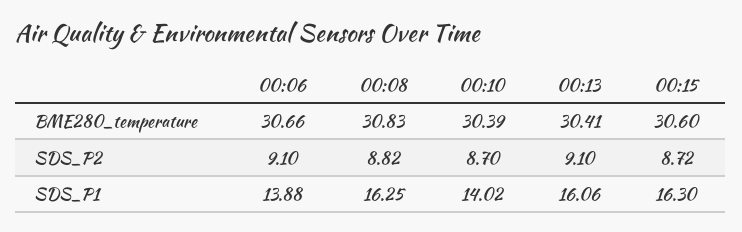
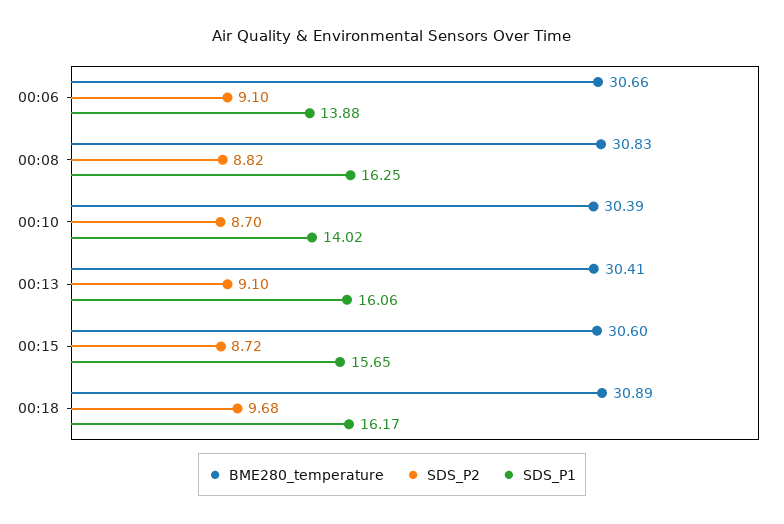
SDS_P1, 00:15: 16.3 -> 15.65
BME280_temperature, 00:18: none -> 30.89
SDS_P2, 00:18: none -> 9.68
SDS_P1, 00:18: none -> 16.17

